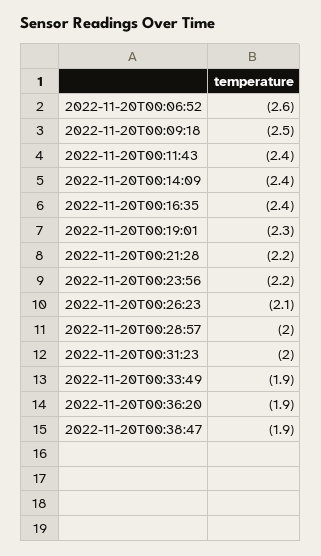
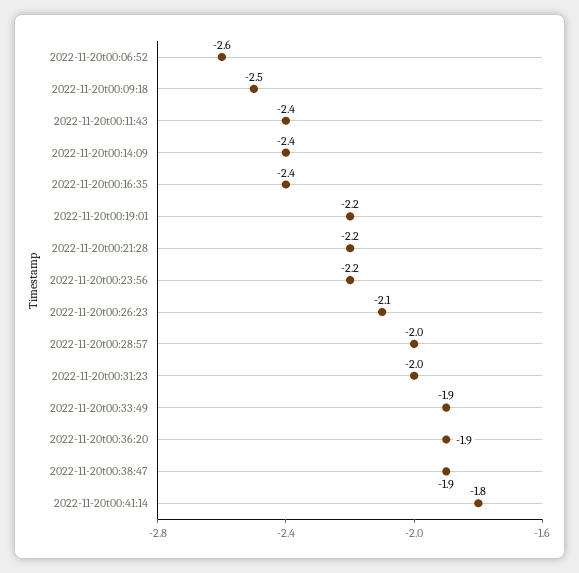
2022-11-20T00:19:01: -2.3 -> -2.2
2022-11-20t00:41:14: none -> -1.8

